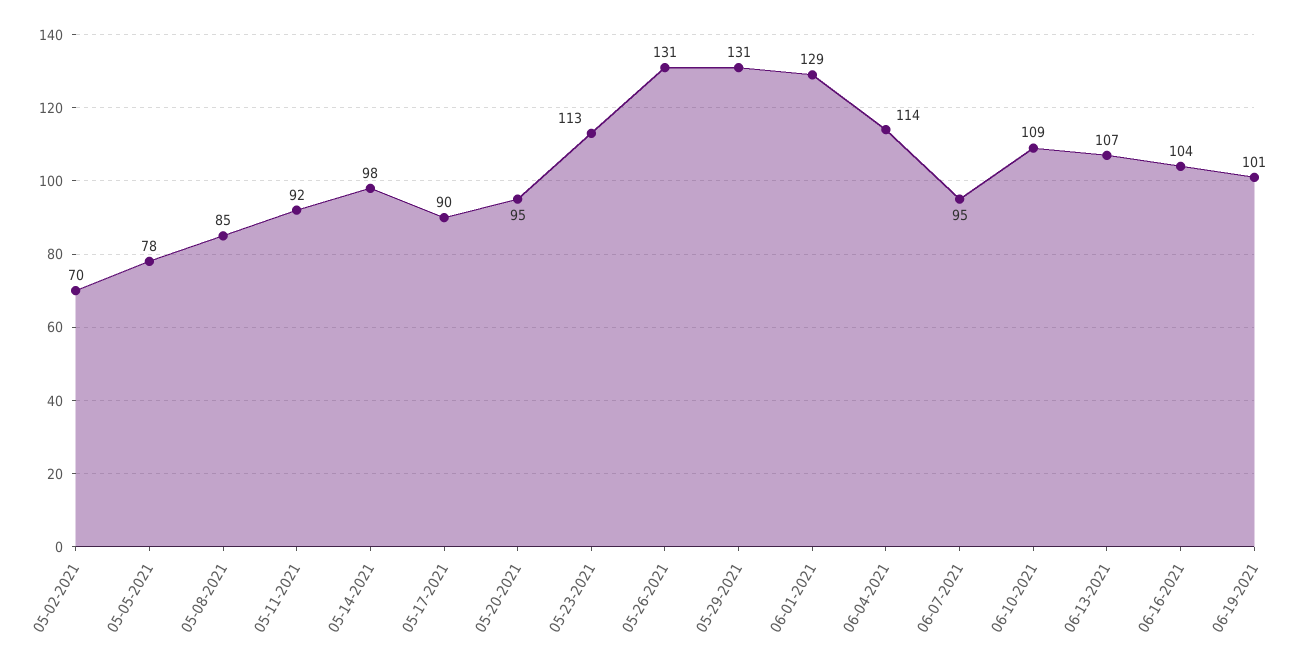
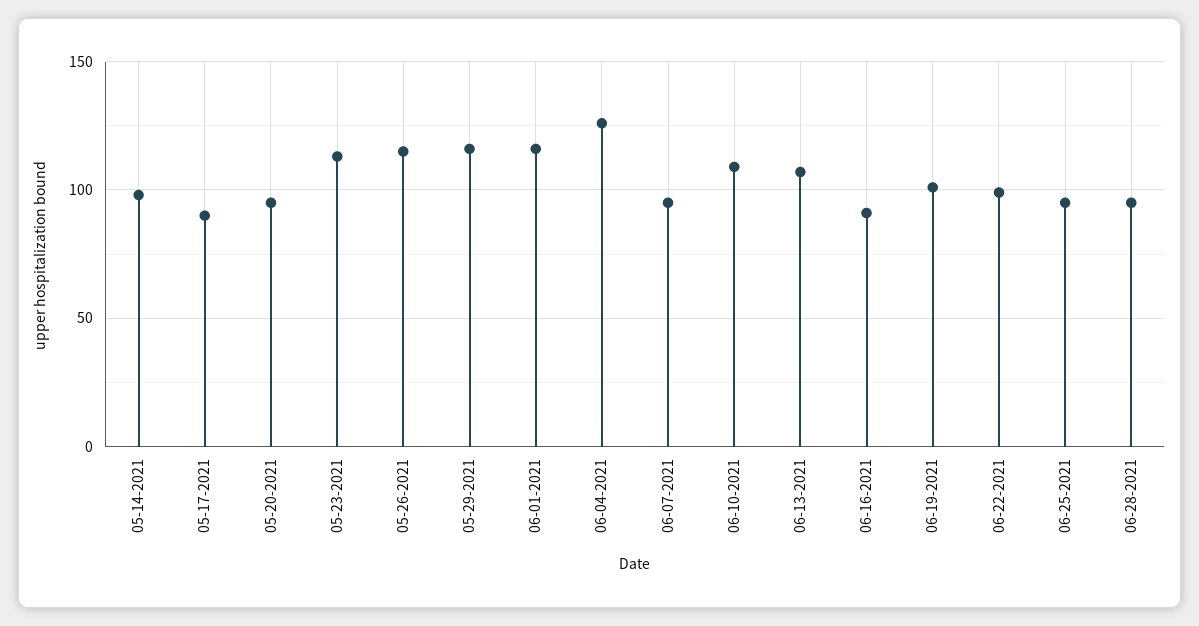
05-02-2021: 70 -> none
05-05-2021: 78 -> none
05-08-2021: 85 -> none
05-11-2021: 92 -> none
05-26-2021: 131 -> 115
05-29-2021: 131 -> 115
06-01-2021: 129 -> 115
06-04-2021: 114 -> 125
06-16-2021: 104 -> 90
06-22-2021: none -> 100
06-25-2021: none -> 95
06-28-2021: none -> 95

